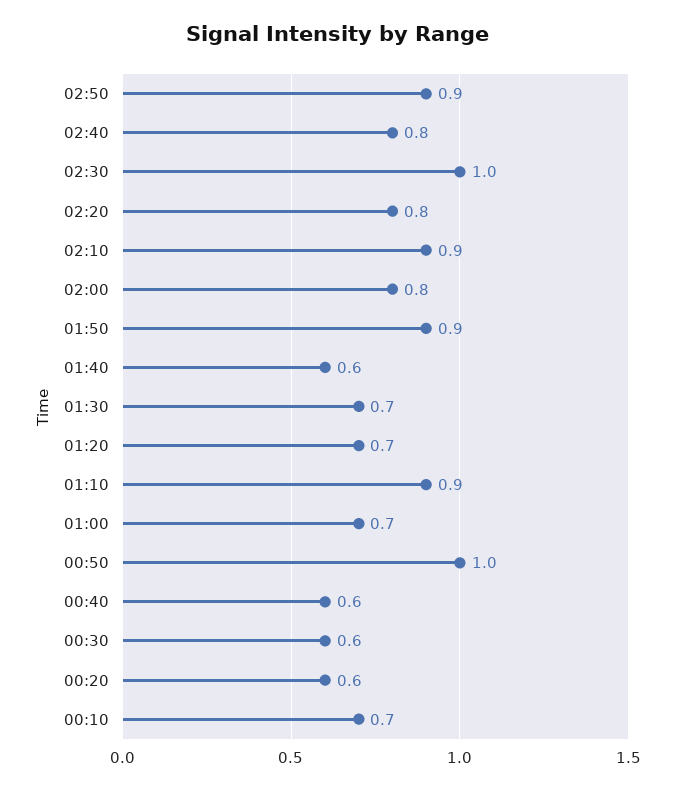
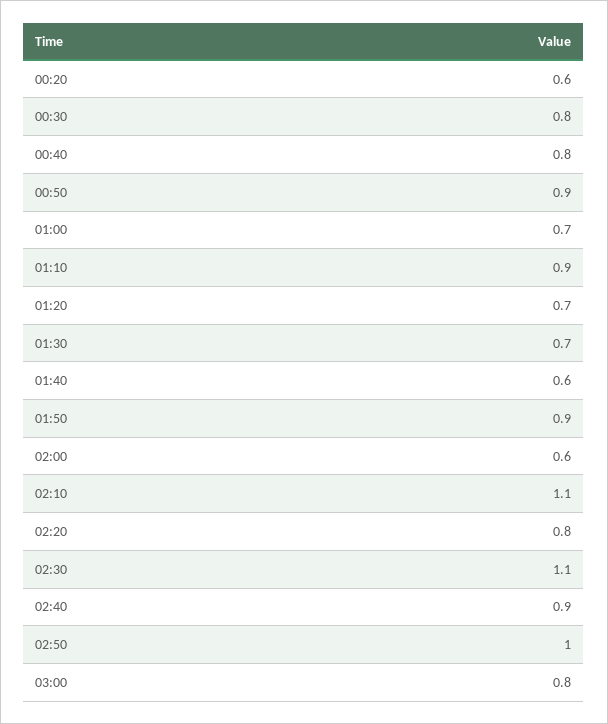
02:50: 0.9 -> 1
02:40: 0.8 -> 0.9
02:30: 1 -> 1.1
02:10: 0.9 -> 1.1
02:00: 0.8 -> 0.6
00:50: 1 -> 0.9
00:40: 0.6 -> 0.8
00:30: 0.6 -> 0.8
00:10: 0.7 -> none
03:00: none -> 0.8

